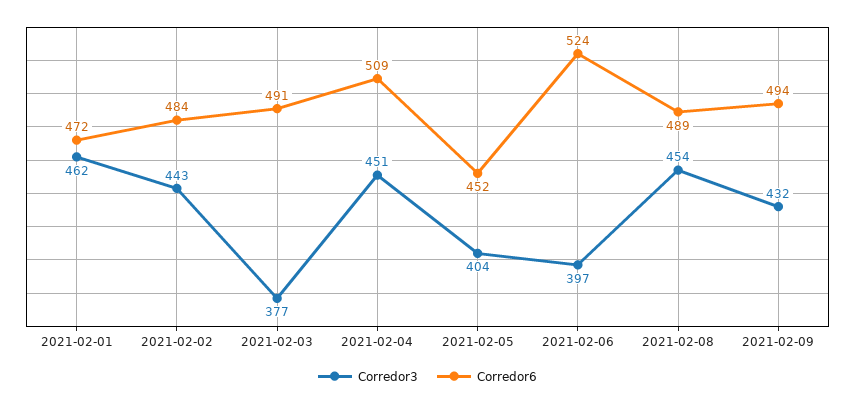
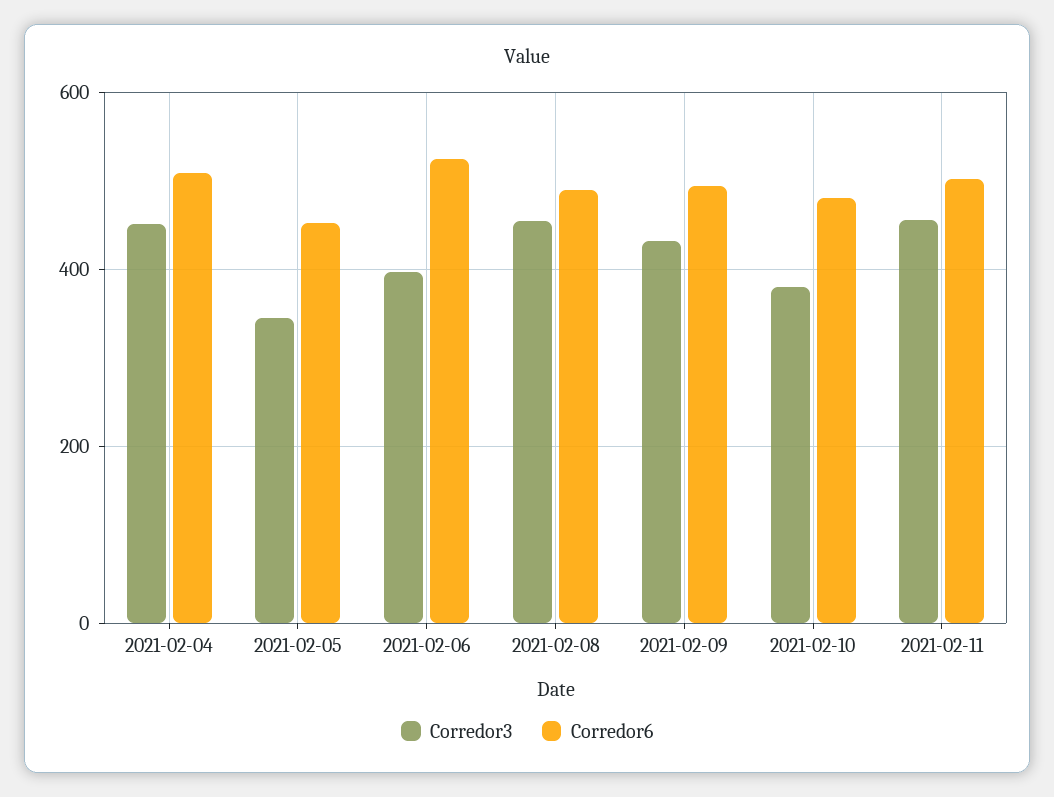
Corredor3, 2021-02-01: 462 -> none
Corredor6, 2021-02-01: 472 -> none
Corredor3, 2021-02-02: 443 -> none
Corredor6, 2021-02-02: 484 -> none
Corredor3, 2021-02-03: 377 -> none
Corredor6, 2021-02-03: 491 -> none
Corredor3, 2021-02-05: 404 -> 340
Corredor3, 2021-02-10: none -> 380
Corredor6, 2021-02-10: none -> 480
Corredor3, 2021-02-11: none -> 460
Corredor6, 2021-02-11: none -> 500

